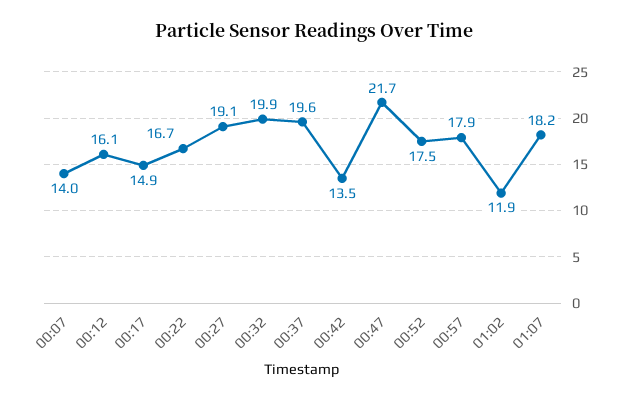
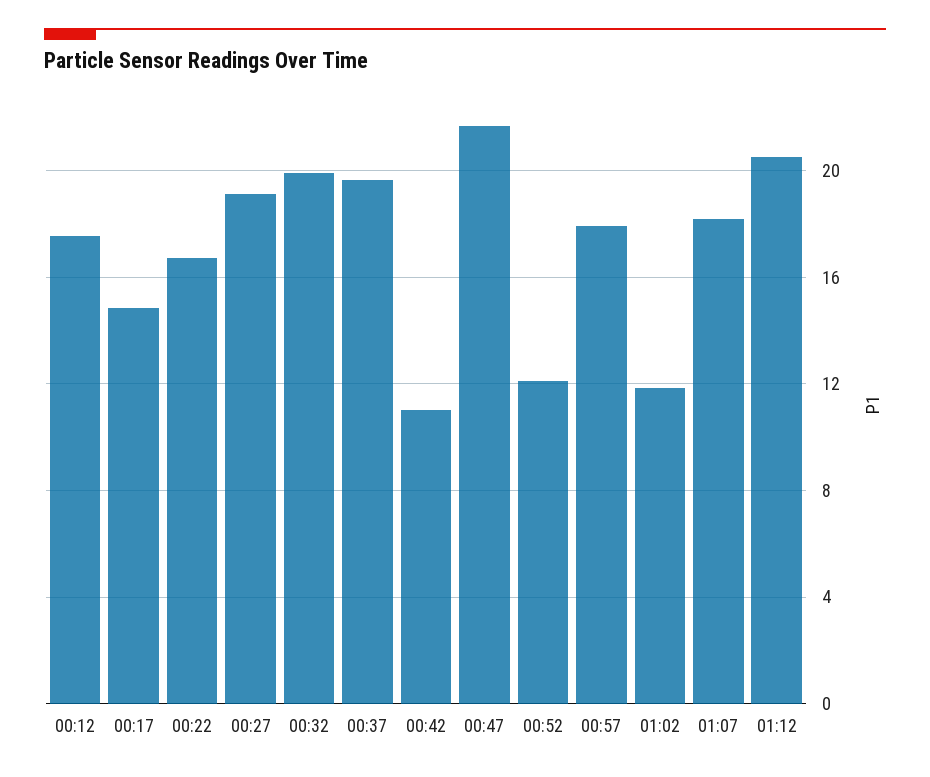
00:07: 14 -> none
00:12: 16.1 -> 17.5
00:42: 13.5 -> 11
00:52: 17.5 -> 12
01:12: none -> 20.5

